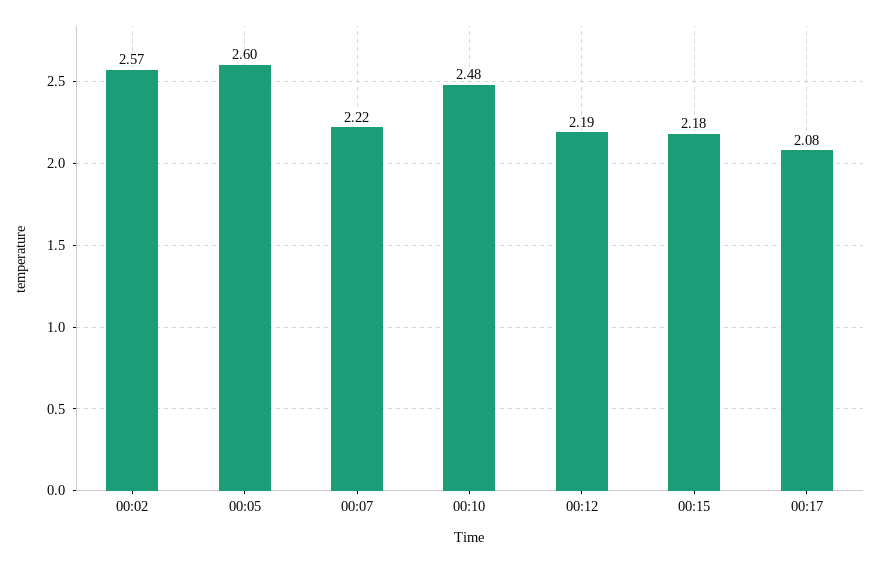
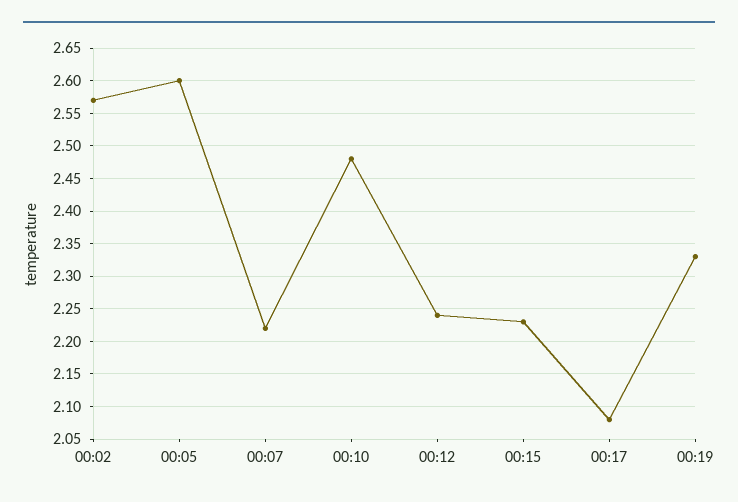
00:12: 2.19 -> 2.24
00:15: 2.18 -> 2.23
00:19: none -> 2.33

